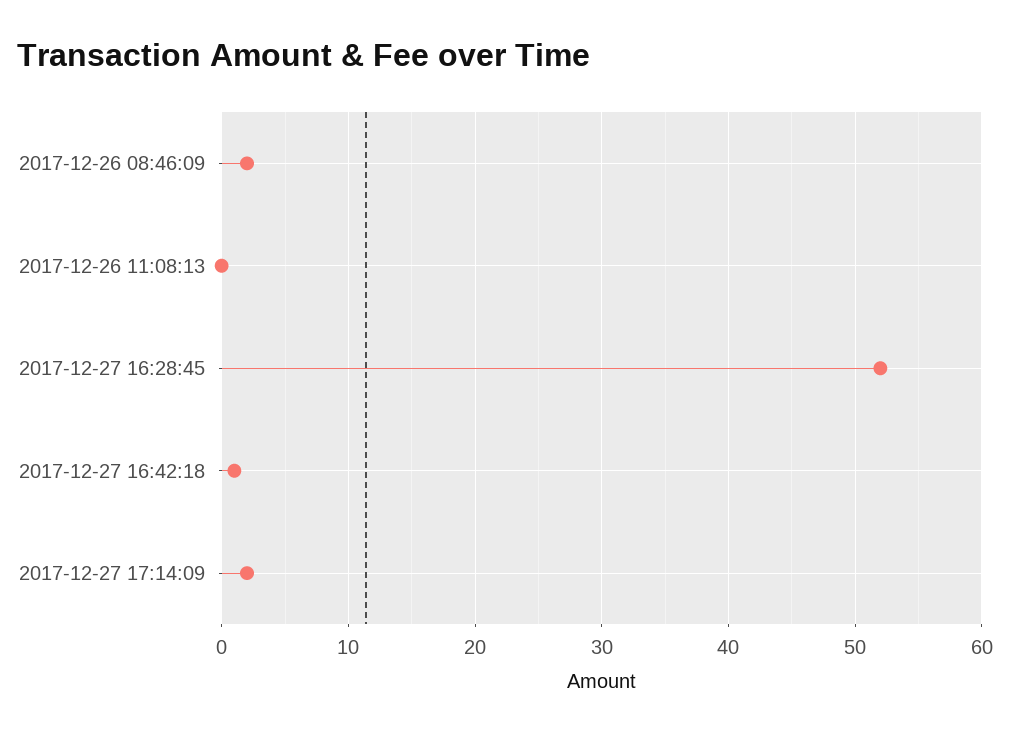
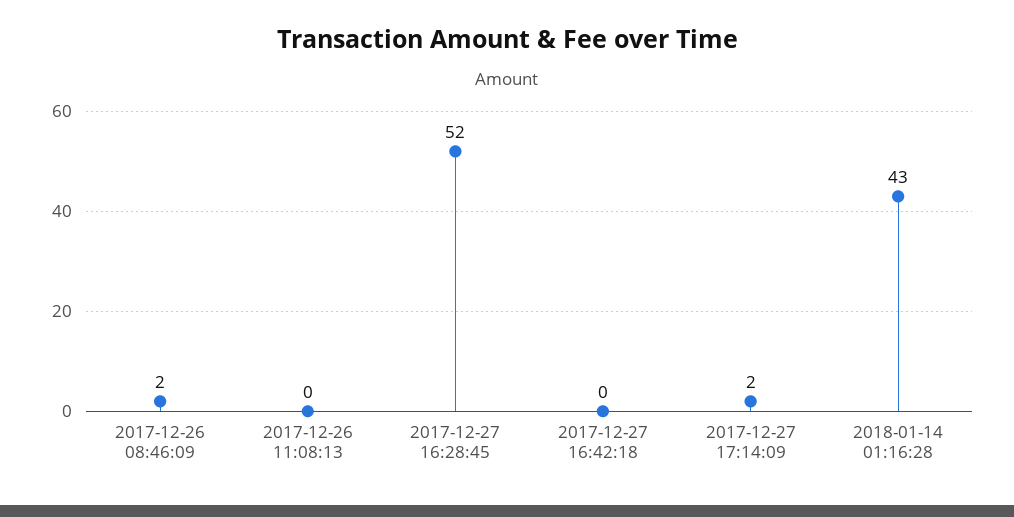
2017-12-27 16:42:18: 1 -> 0
2018-01-14 01:16:28: none -> 43

